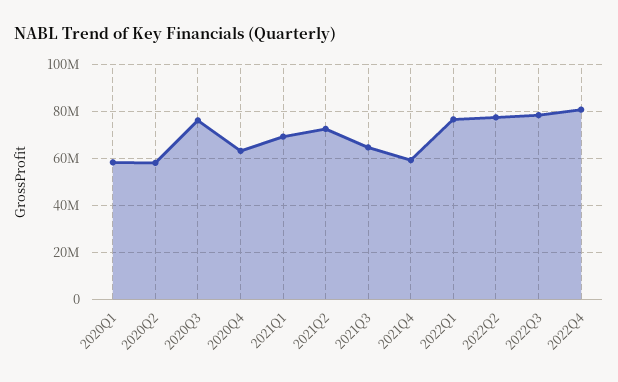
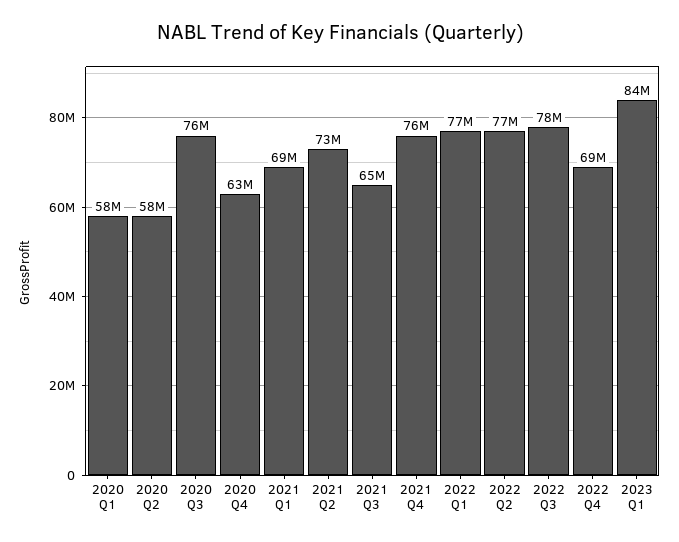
2021Q4: 60000000 -> 76000000
2022Q4: 80000000 -> 69000000
2023 Q1: none -> 84000000

